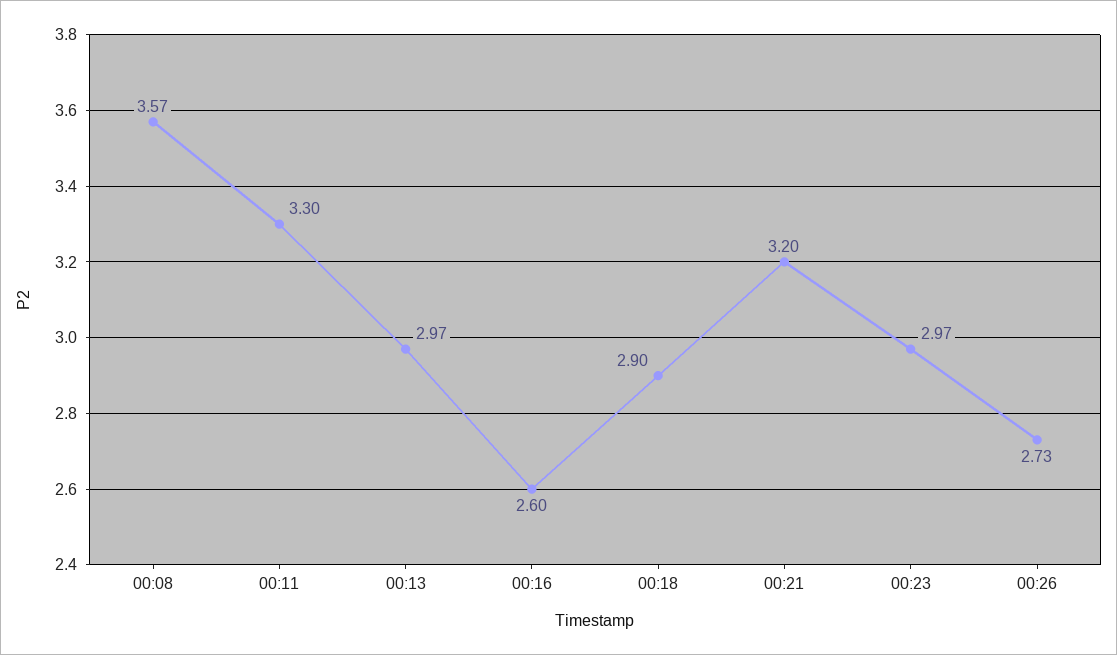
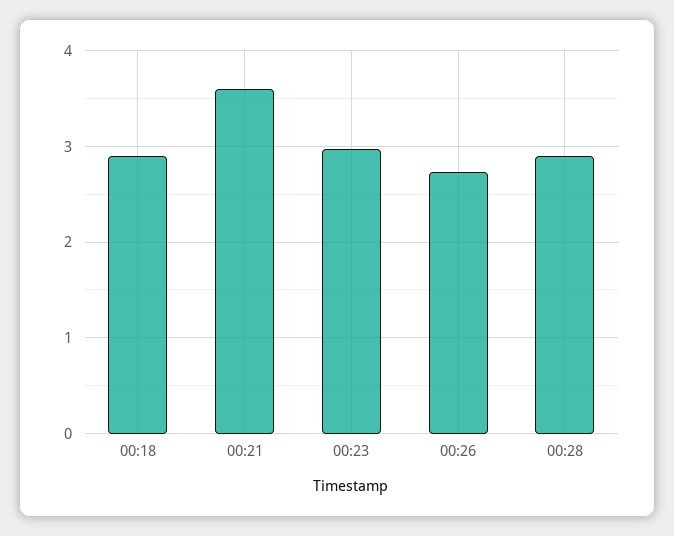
00:08: 3.57 -> none
00:11: 3.3 -> none
00:13: 2.97 -> none
00:16: 2.6 -> none
00:21: 3.2 -> 3.6
00:28: none -> 2.9

